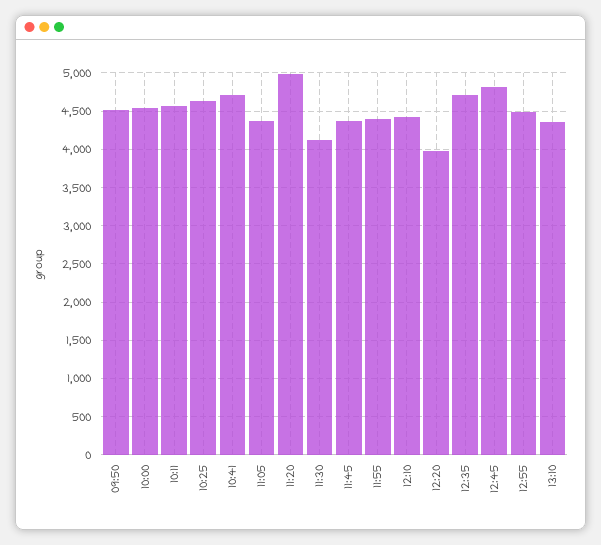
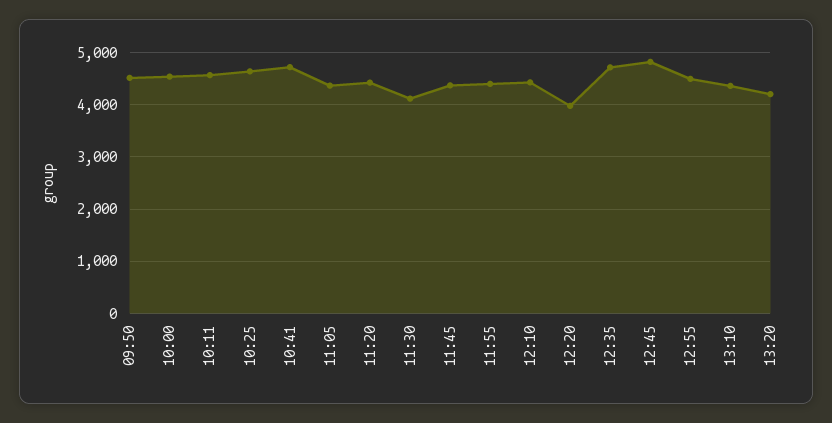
11:20: 5000 -> 4400
13:20: none -> 4200

